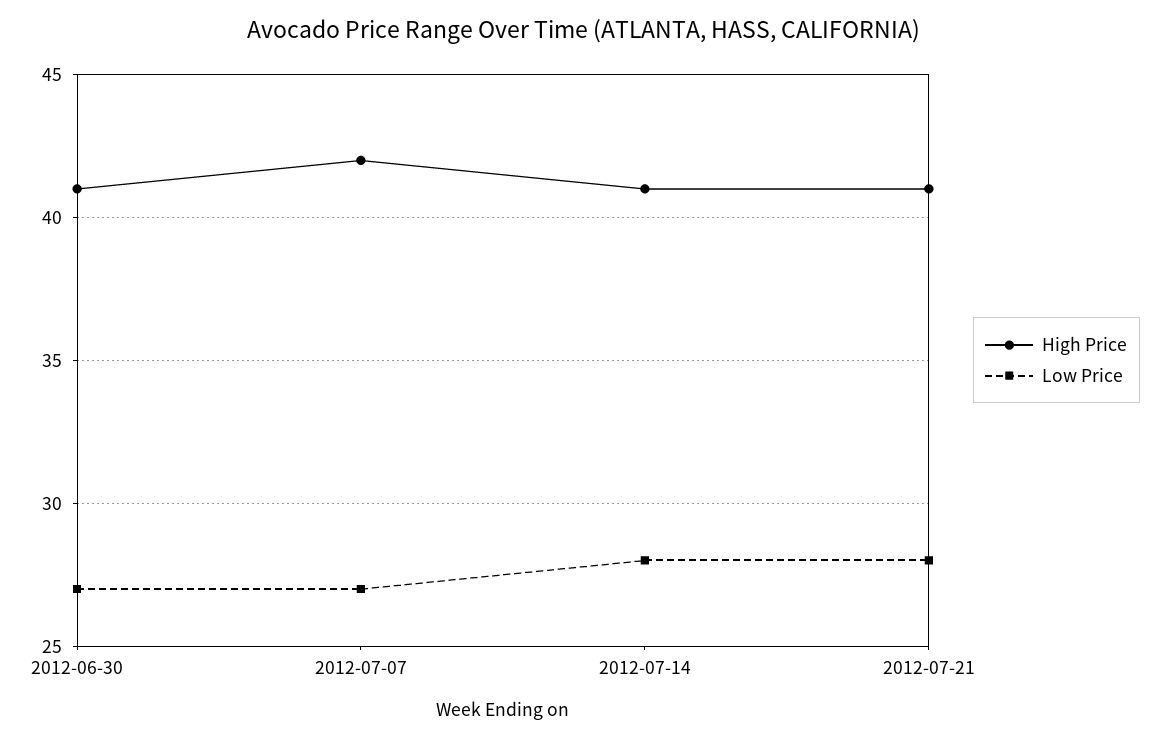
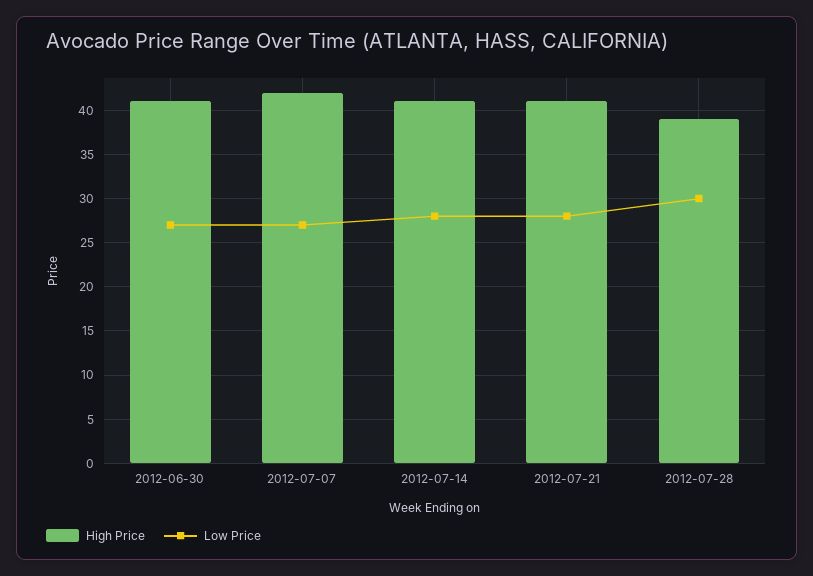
High Price, 2012-07-28: none -> 39
Low Price, 2012-07-28: none -> 30

